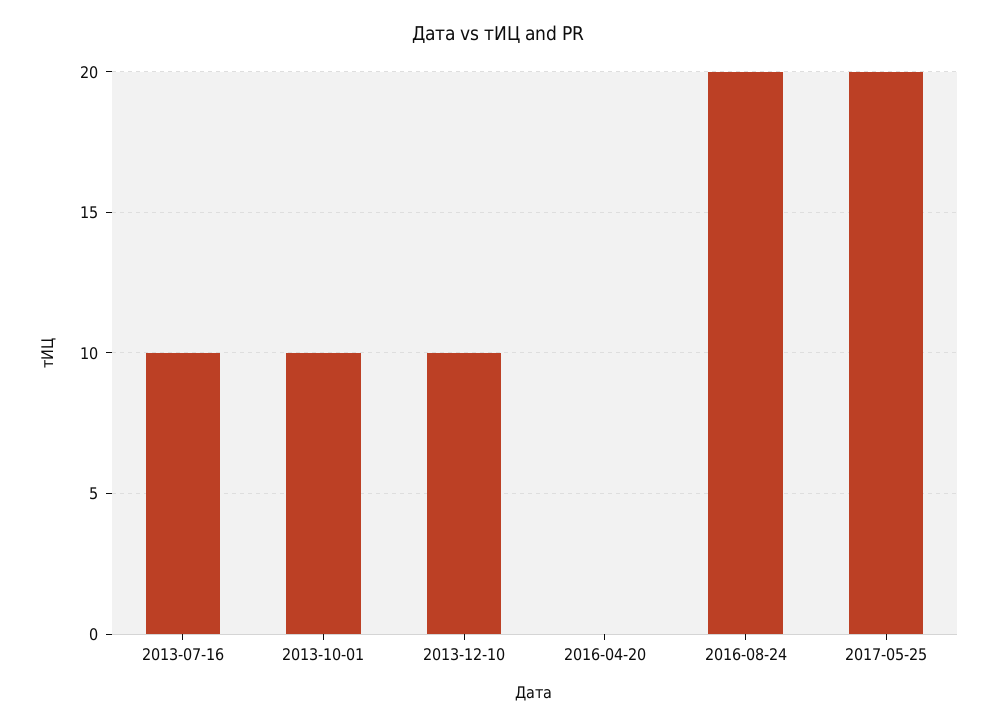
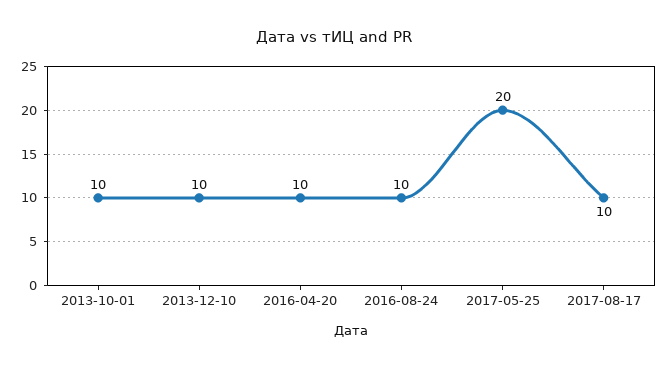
2013-07-16: 10 -> none
2016-04-20: 0 -> 10
2016-08-24: 20 -> 10
2017-08-17: none -> 10

